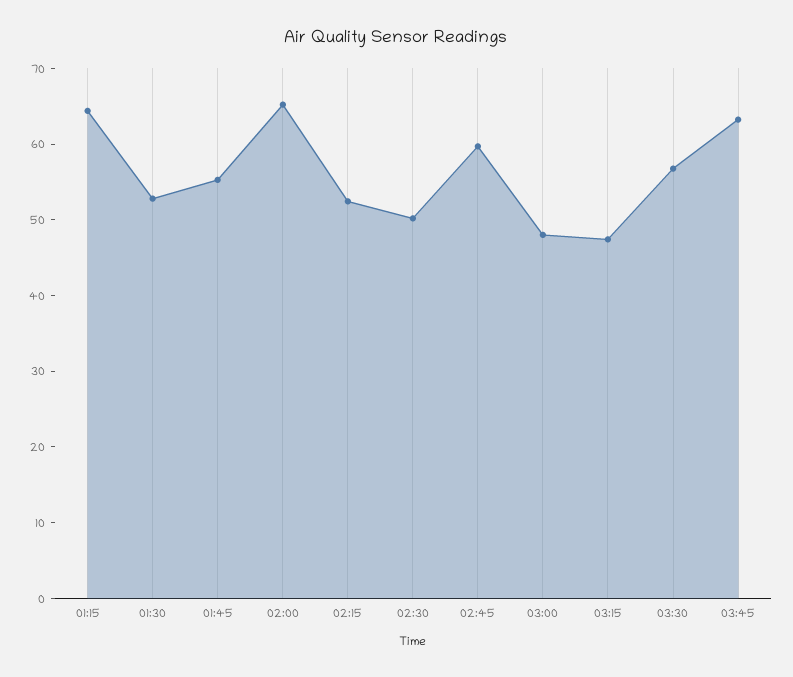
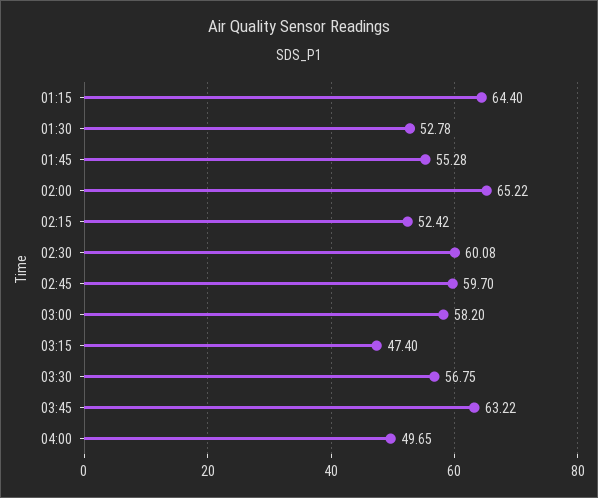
02:30: 50 -> 60.08
03:00: 48 -> 58.2
04:00: none -> 49.65

